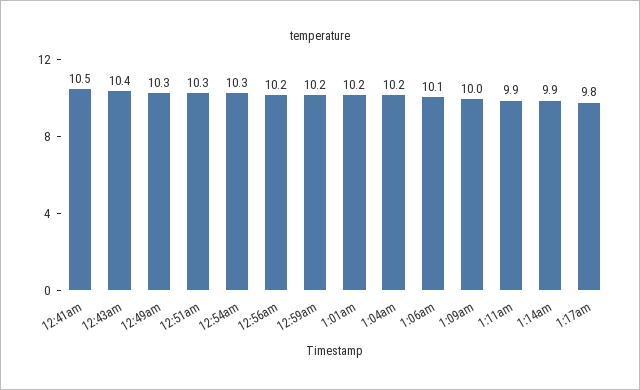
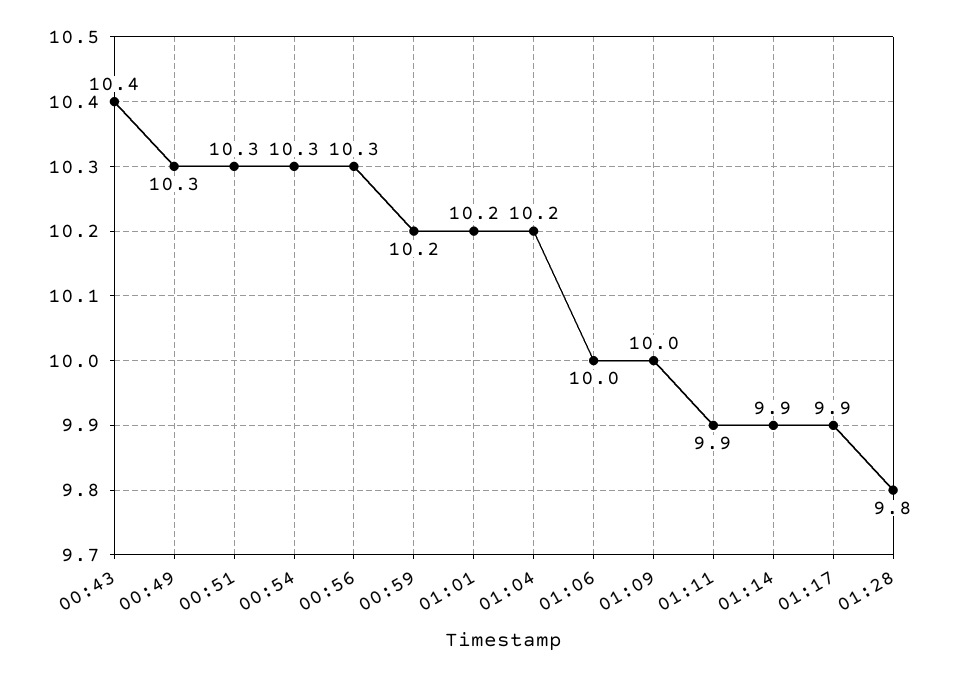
12:41am: 10.5 -> none
12:56am: 10.2 -> 10.3
1:06am: 10.1 -> 10
1:17am: 9.8 -> 9.9
01:28: none -> 9.8

